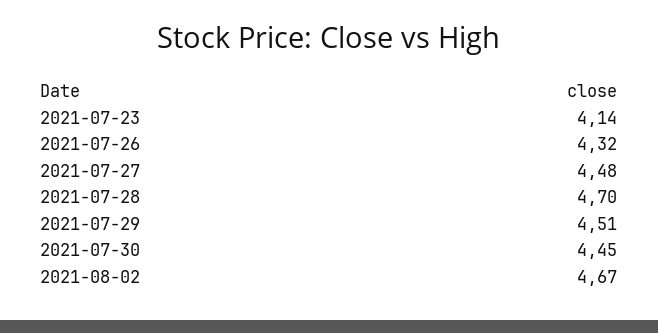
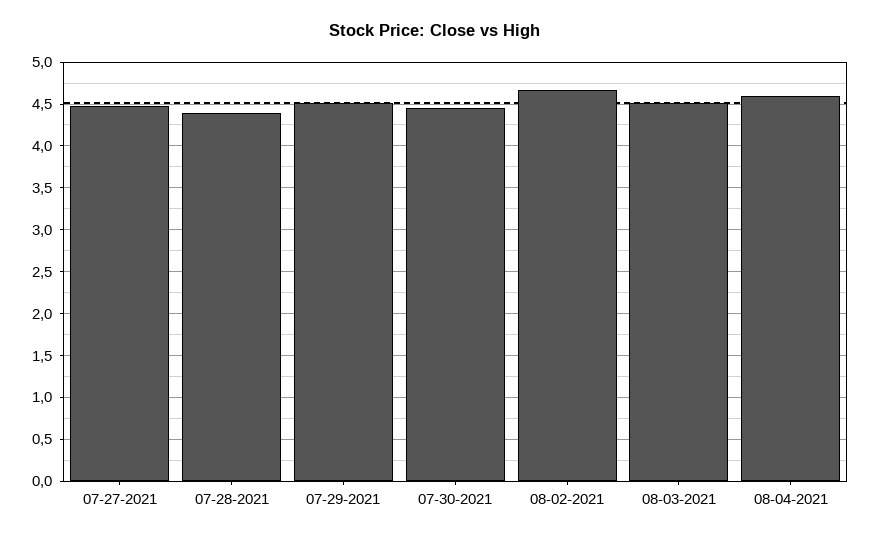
2021-07-23: 4.14 -> none
2021-07-26: 4.32 -> none
2021-07-28: 4.7 -> 4.4
08-03-2021: none -> 4.5
08-04-2021: none -> 4.6

